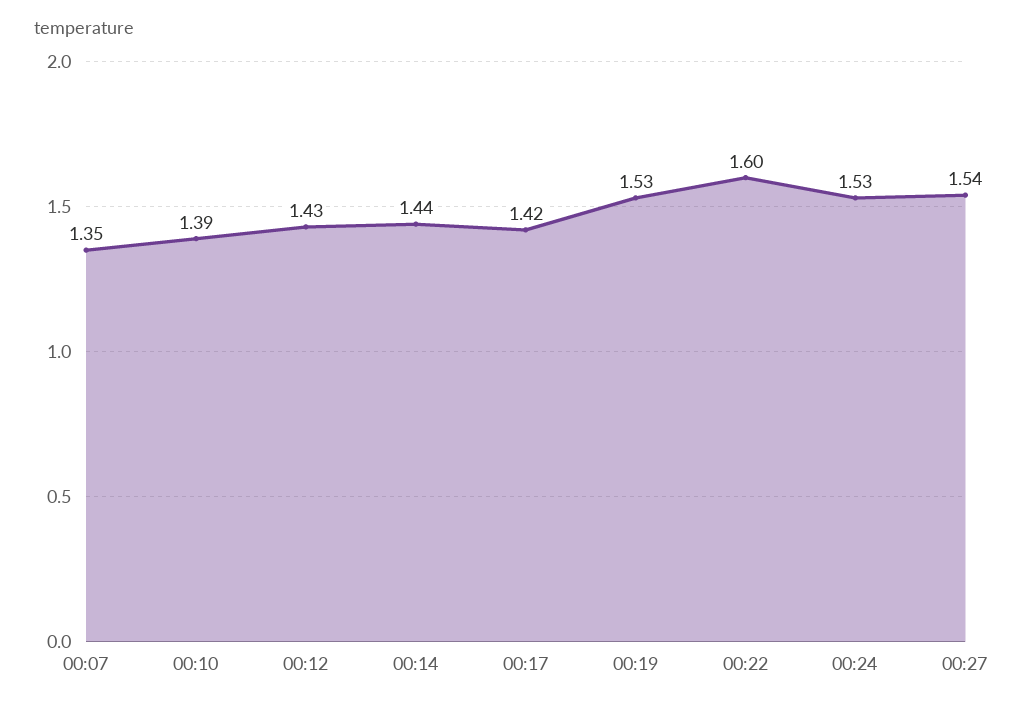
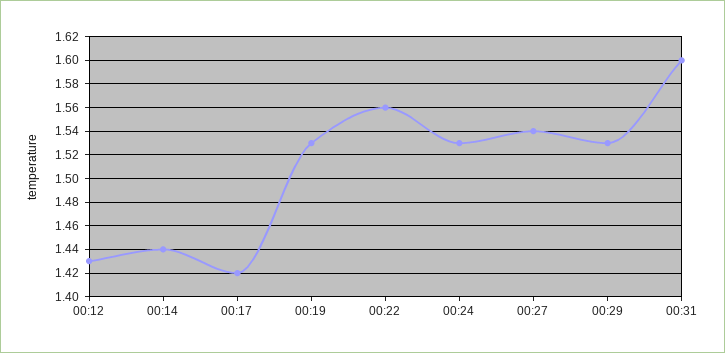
00:07: 1.35 -> none
00:10: 1.39 -> none
00:22: 1.6 -> 1.56
00:29: none -> 1.53
00:31: none -> 1.6

